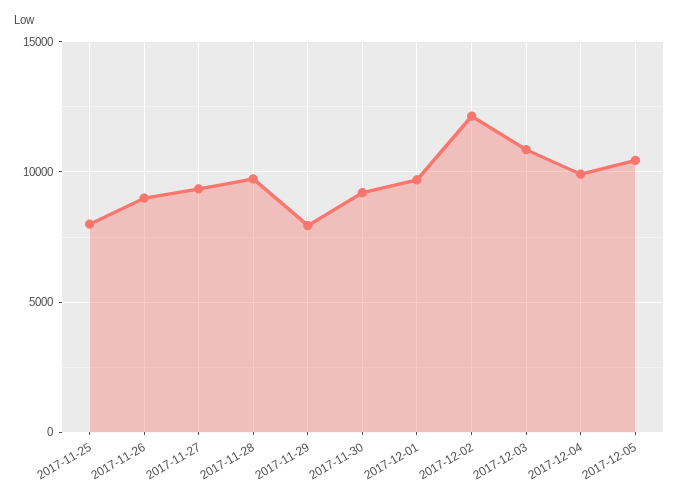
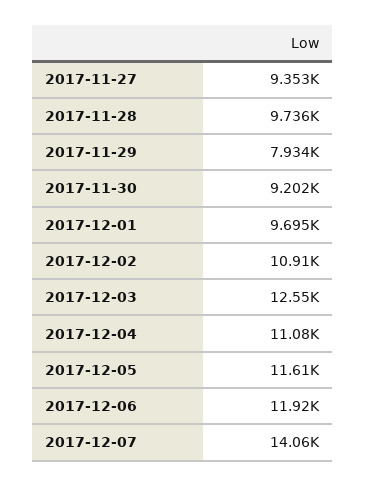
2017-11-25: 8000 -> none
2017-11-26: 9000 -> none
2017-12-02: 12000 -> 10910
2017-12-03: 11000 -> 12550
2017-12-04: 10000 -> 11080
2017-12-05: 10500 -> 11610
2017-12-06: none -> 11920
2017-12-07: none -> 14060

